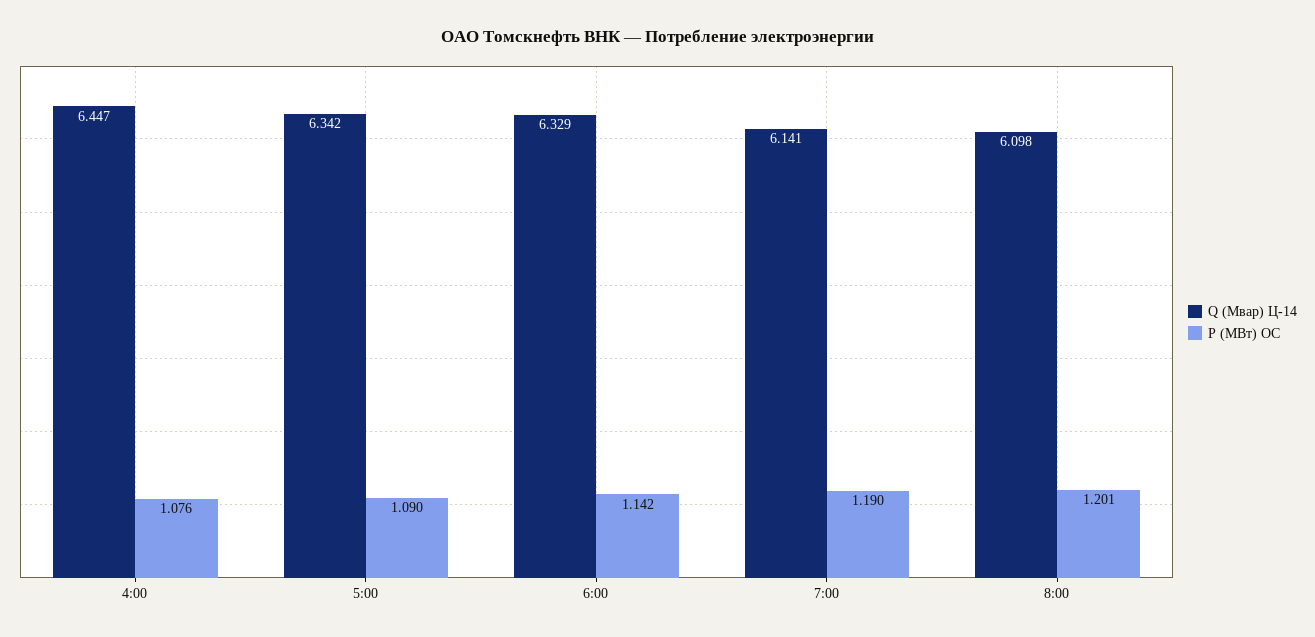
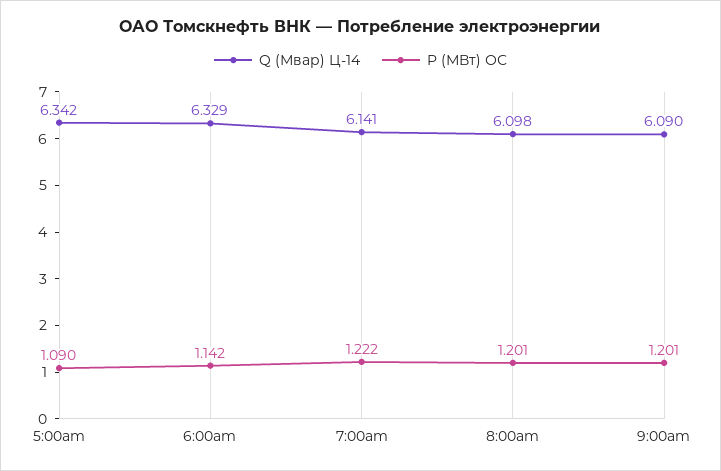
Q (Мвар) Ц-14, 4:00: 6.447 -> none
P (МВт) ОС, 4:00: 1.076 -> none
P (МВт) ОС, 7:00: 1.19 -> 1.222
Q (Мвар) Ц-14, 9:00am: none -> 6.09
P (МВт) ОС, 9:00am: none -> 1.201

